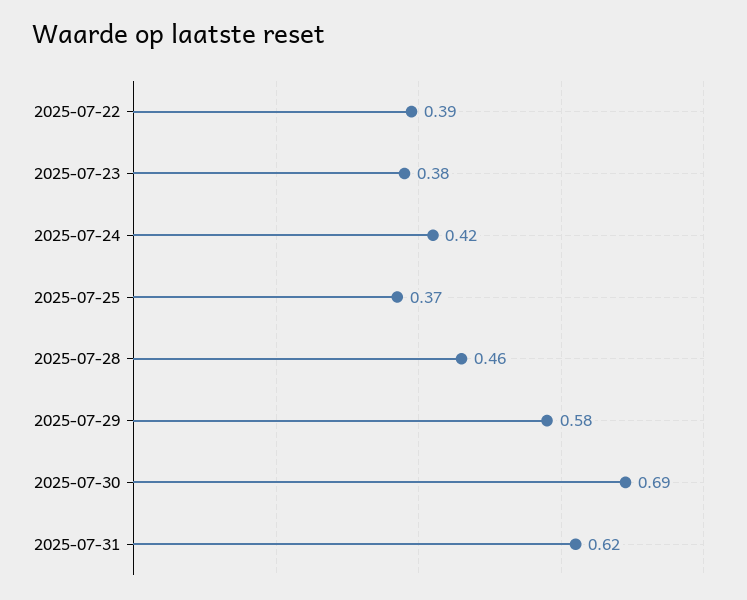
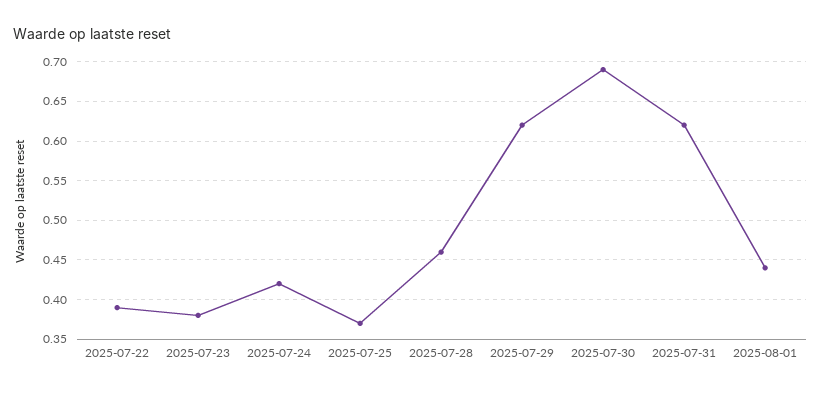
2025-07-29: 0.58 -> 0.62
2025-08-01: none -> 0.44

